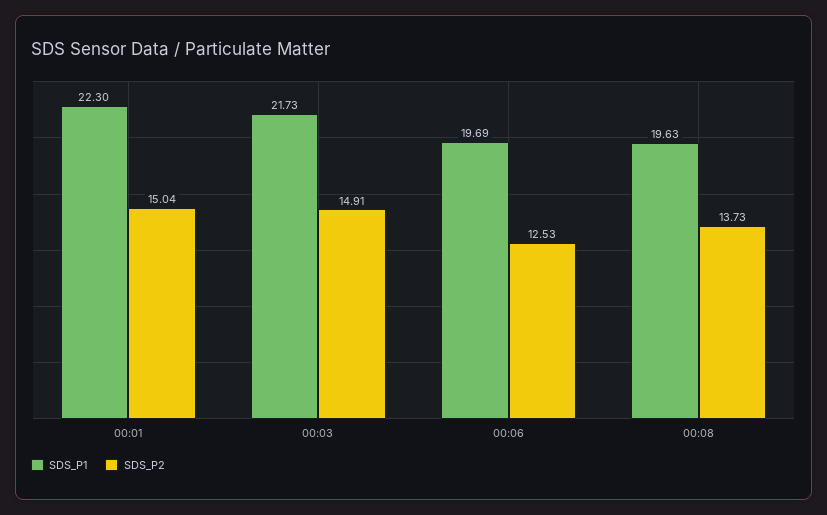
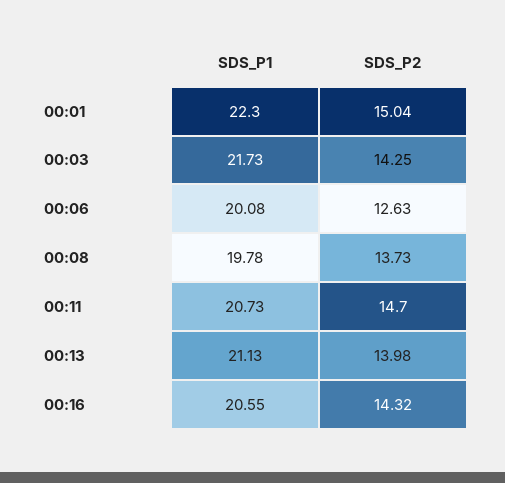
SDS_P2, 00:03: 14.91 -> 14.25
SDS_P1, 00:06: 19.69 -> 20.08
SDS_P2, 00:06: 12.53 -> 12.63
SDS_P1, 00:08: 19.63 -> 19.78
SDS_P1, 00:11: none -> 20.73
SDS_P2, 00:11: none -> 14.7
SDS_P1, 00:13: none -> 21.13
SDS_P2, 00:13: none -> 13.98
SDS_P1, 00:16: none -> 20.55
SDS_P2, 00:16: none -> 14.32

